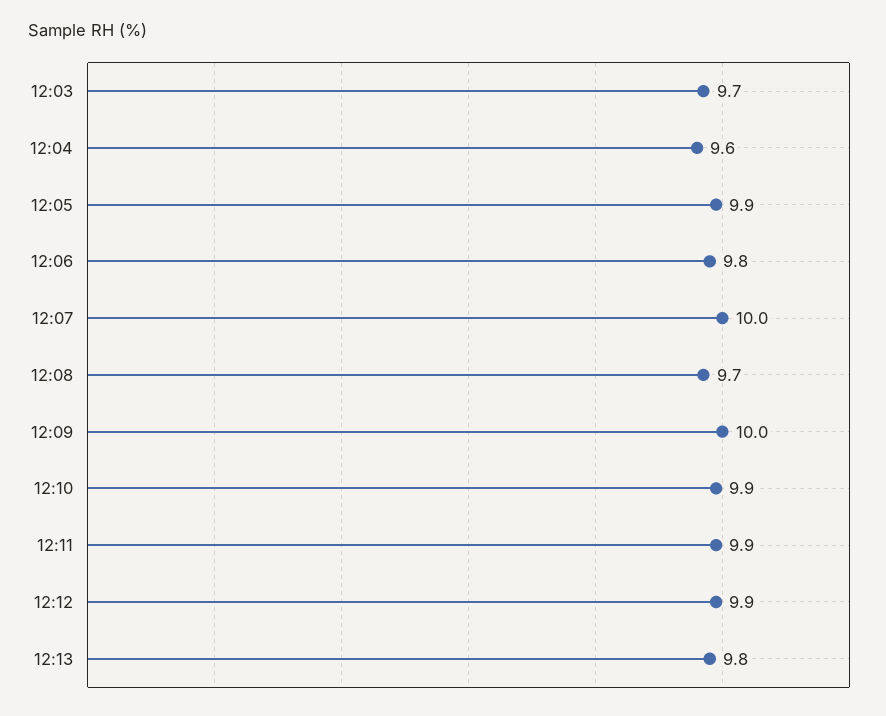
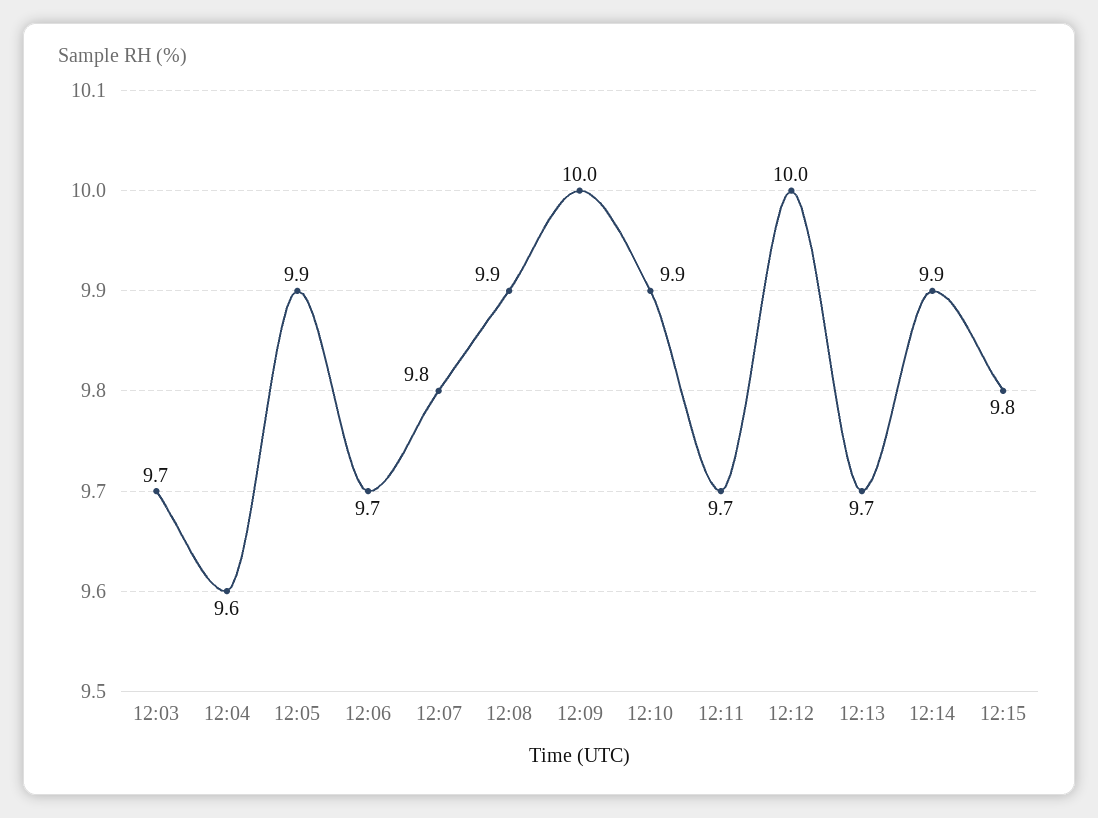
12:06: 9.8 -> 9.7
12:07: 10 -> 9.8
12:08: 9.7 -> 9.9
12:11: 9.9 -> 9.7
12:12: 9.9 -> 10
12:13: 9.8 -> 9.7
12:14: none -> 9.9
12:15: none -> 9.8

